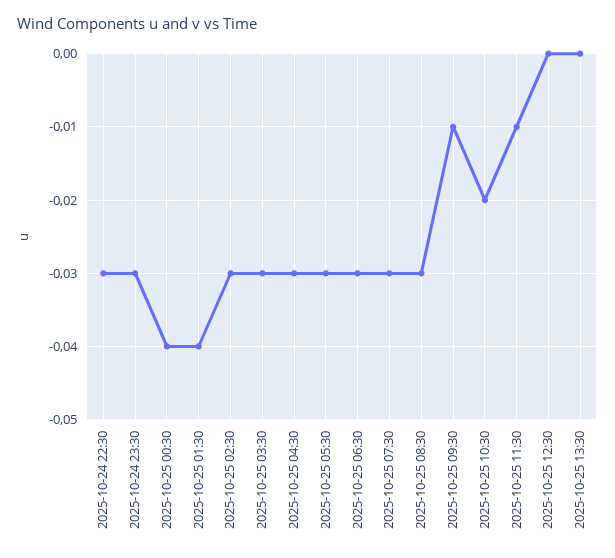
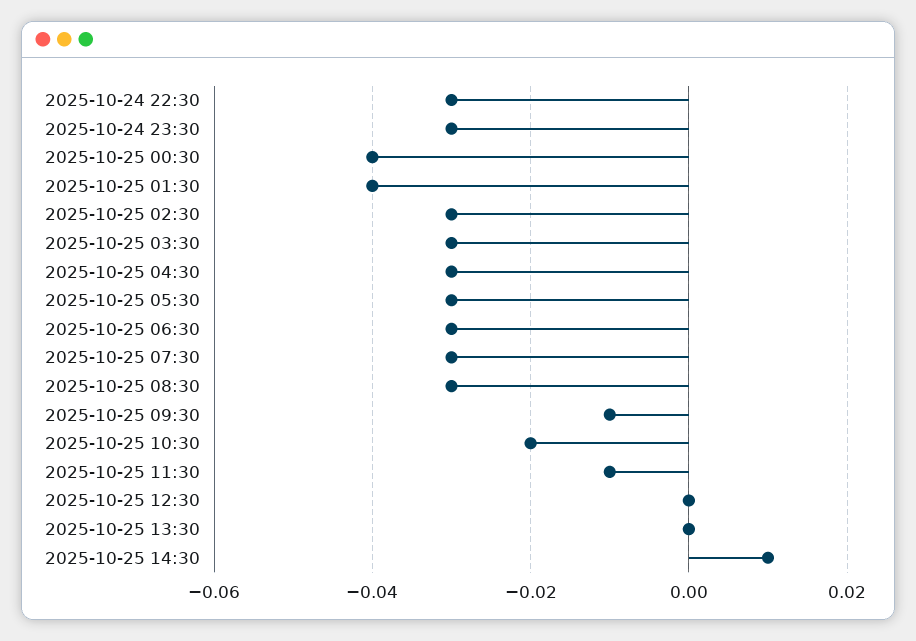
2025-10-25 14:30: none -> 0.01

